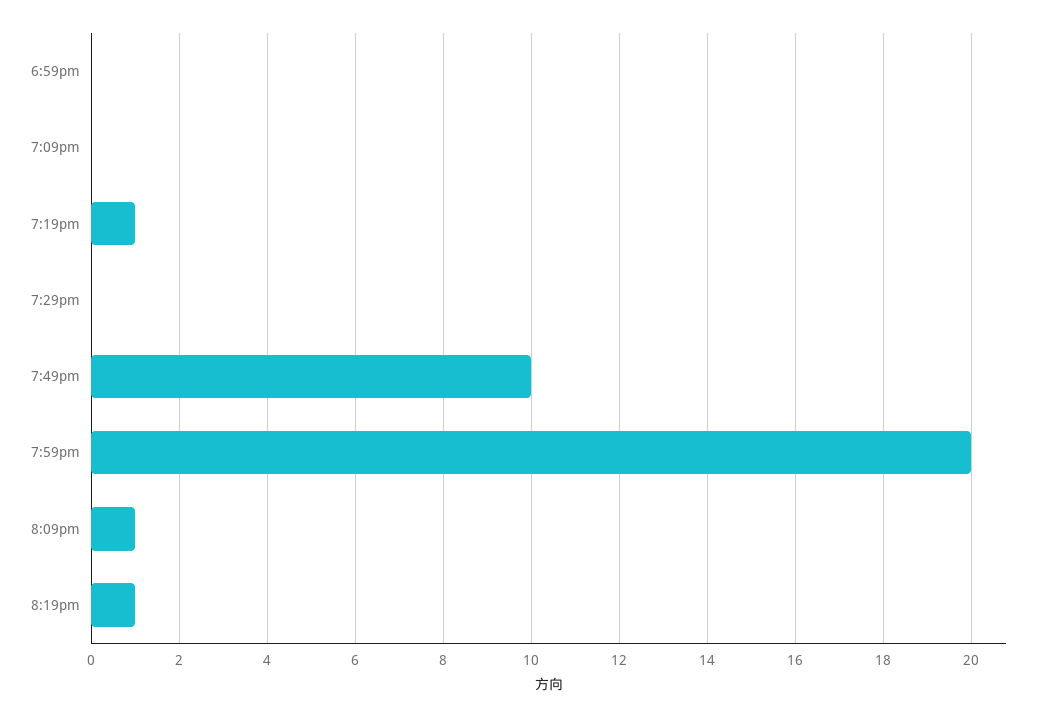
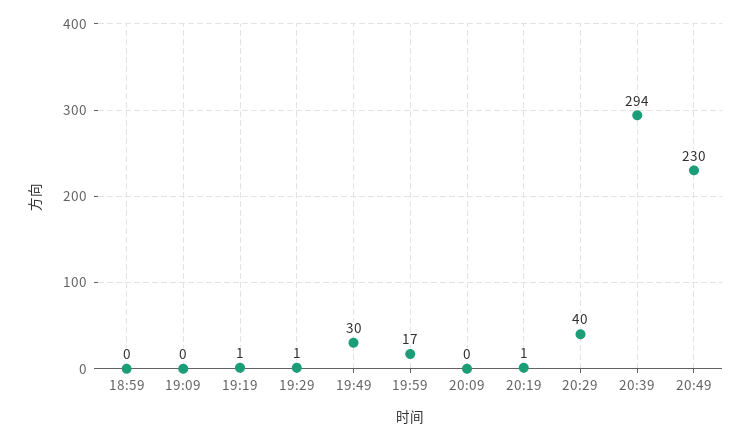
7:29pm: 0 -> 1
7:49pm: 10 -> 30
7:59pm: 20 -> 17
8:09pm: 1 -> 0
20:29: none -> 40
20:39: none -> 294
20:49: none -> 230

